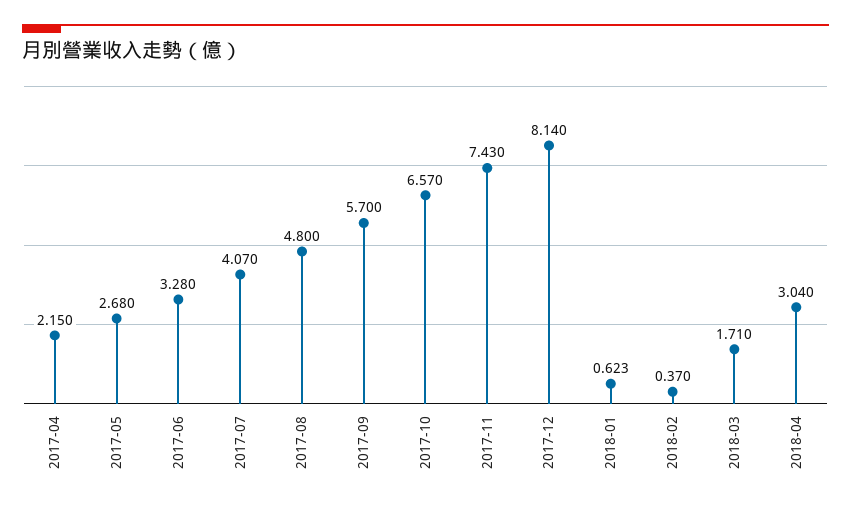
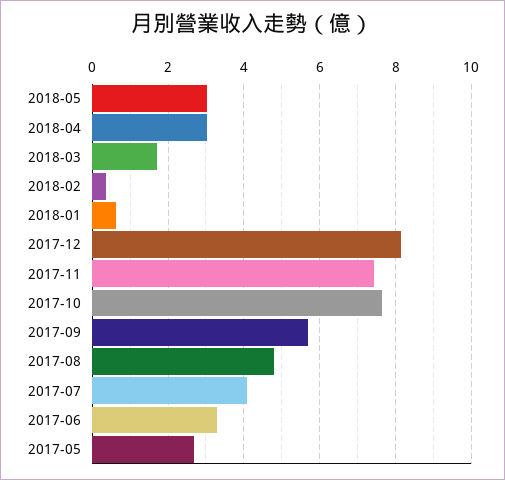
2017-04: 2.15 -> none
2017-10: 6.57 -> 7.6
2018-05: none -> 3

